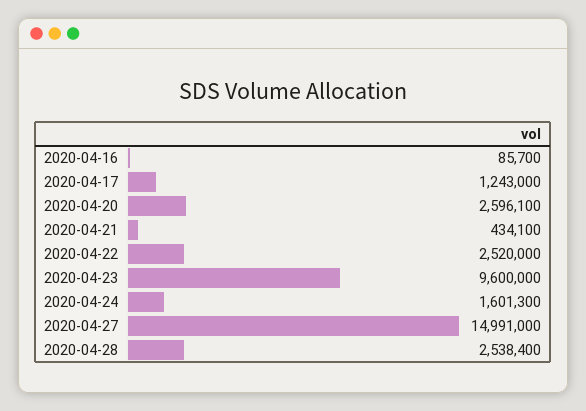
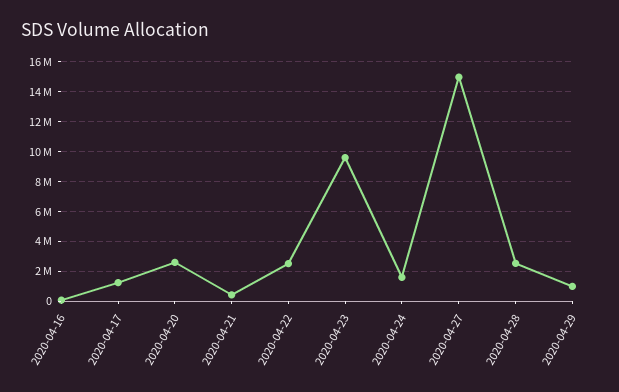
2020-04-29: none -> 1000000

